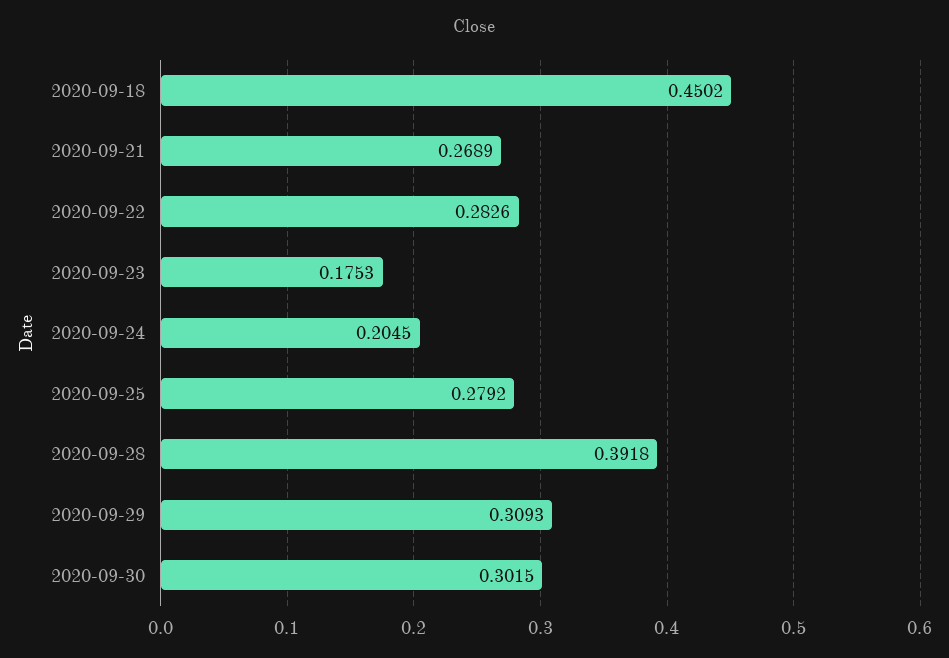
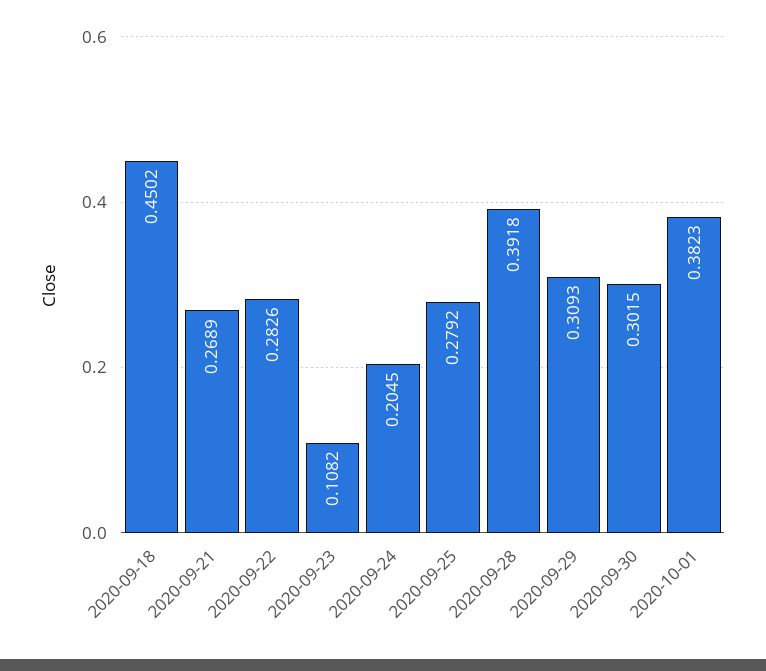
2020-09-23: 0.1753 -> 0.1082
2020-10-01: none -> 0.3823

